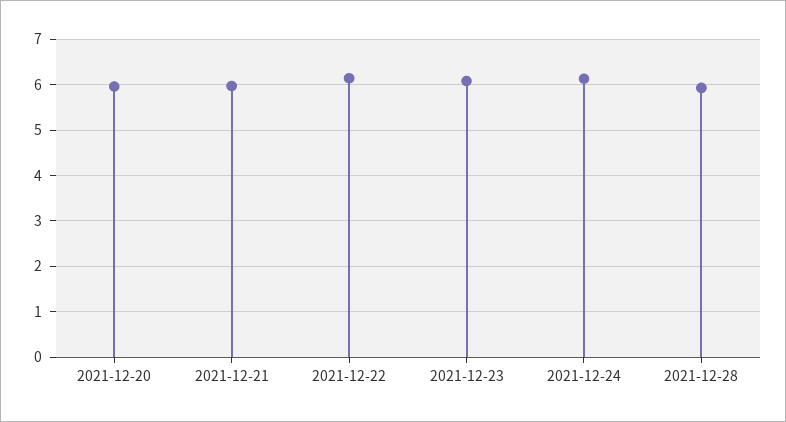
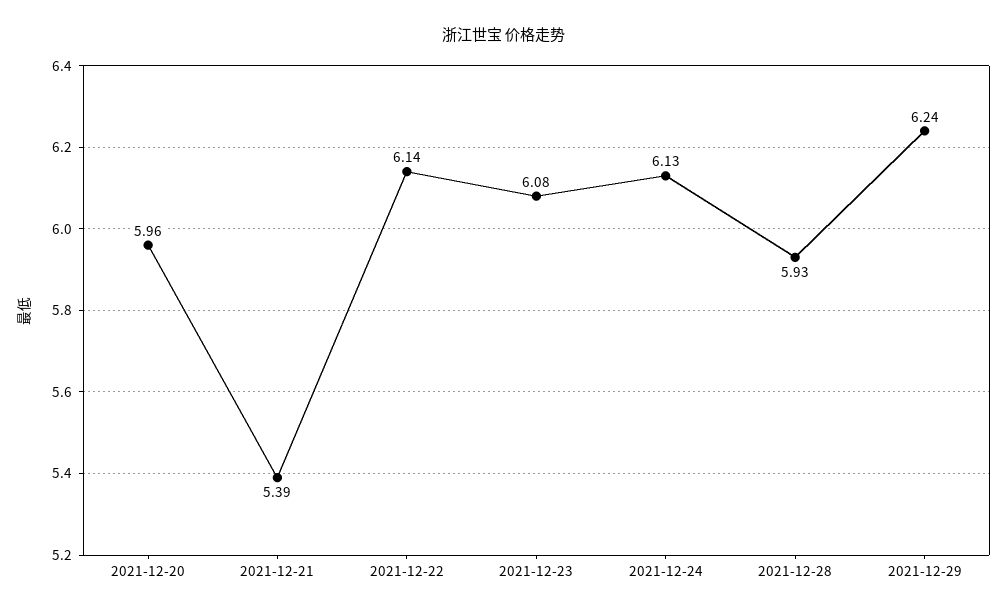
2021-12-21: 6 -> 5.39
2021-12-29: none -> 6.24

